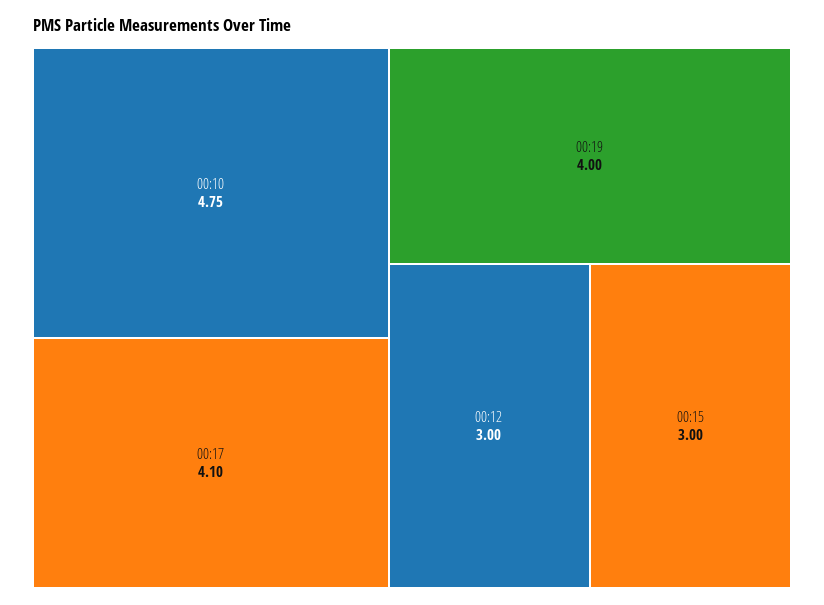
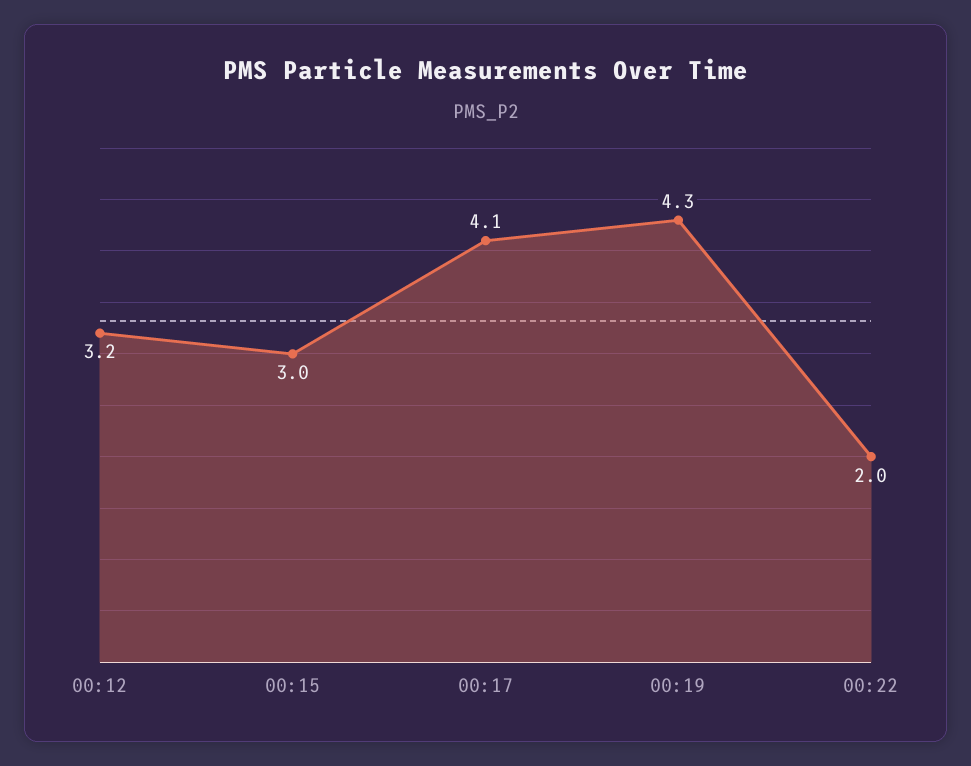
00:10: 4.75 -> none
00:19: 4 -> 4.3
00:12: 3 -> 3.2
00:22: none -> 2

